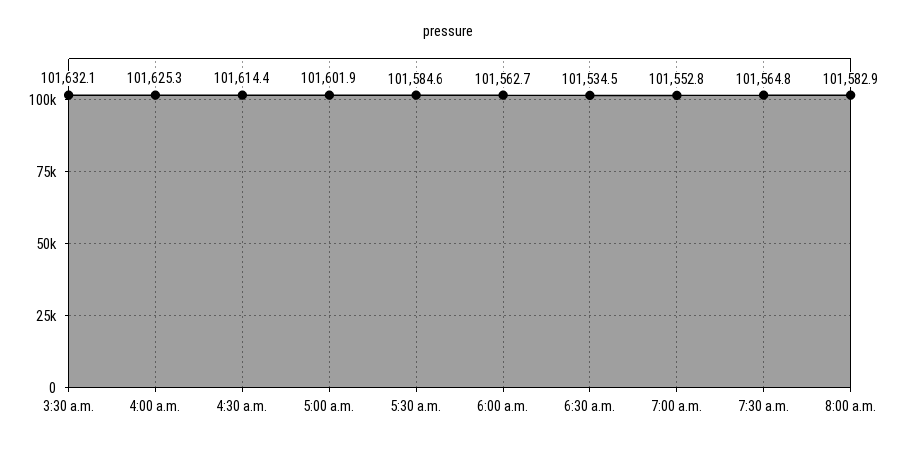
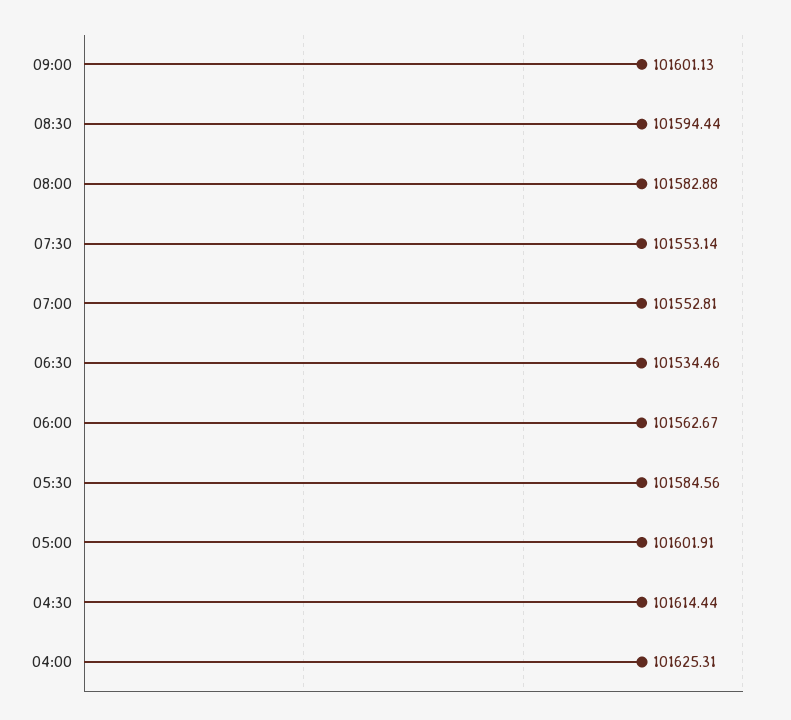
3:30 a.m.: 101632.1 -> none
7:30 a.m.: 101564.8 -> 101553.14
09:00: none -> 101601.13
08:30: none -> 101594.44

